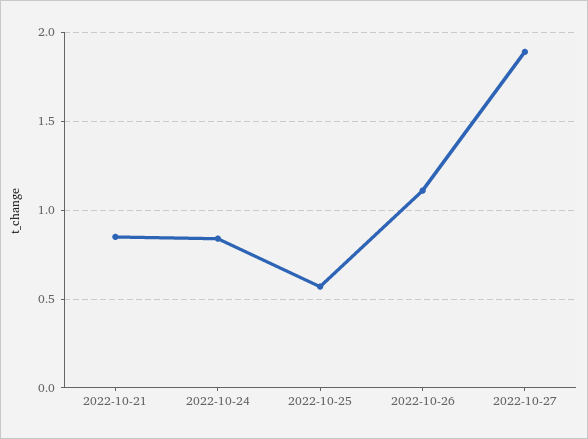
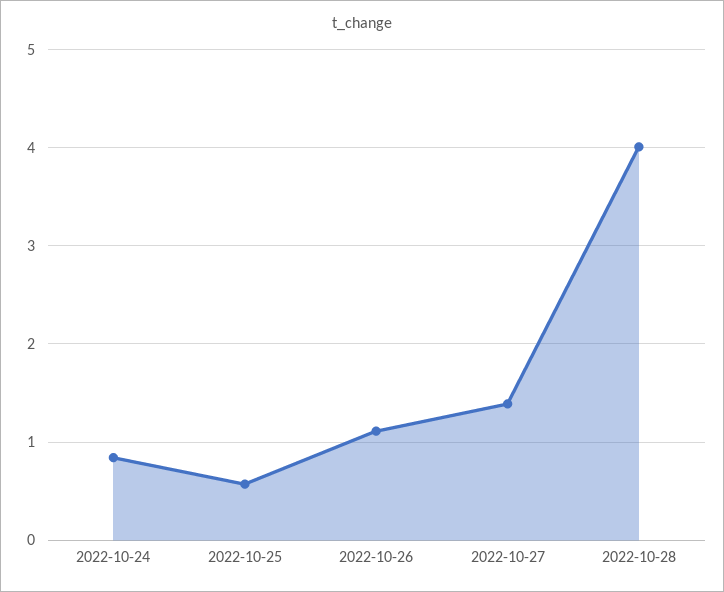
2022-10-21: 0.85 -> none
2022-10-27: 1.9 -> 1.4
2022-10-28: none -> 4

